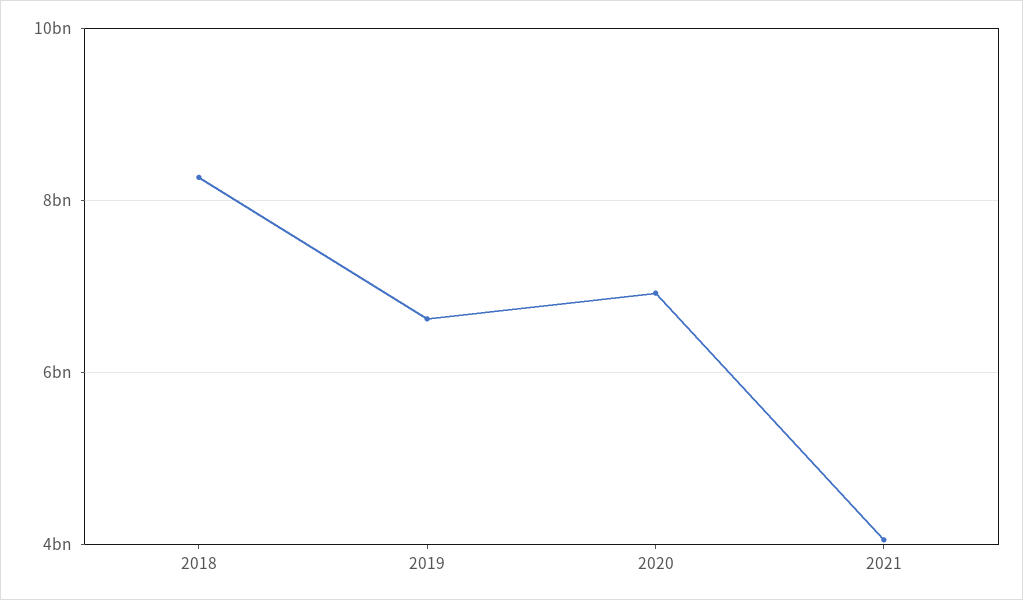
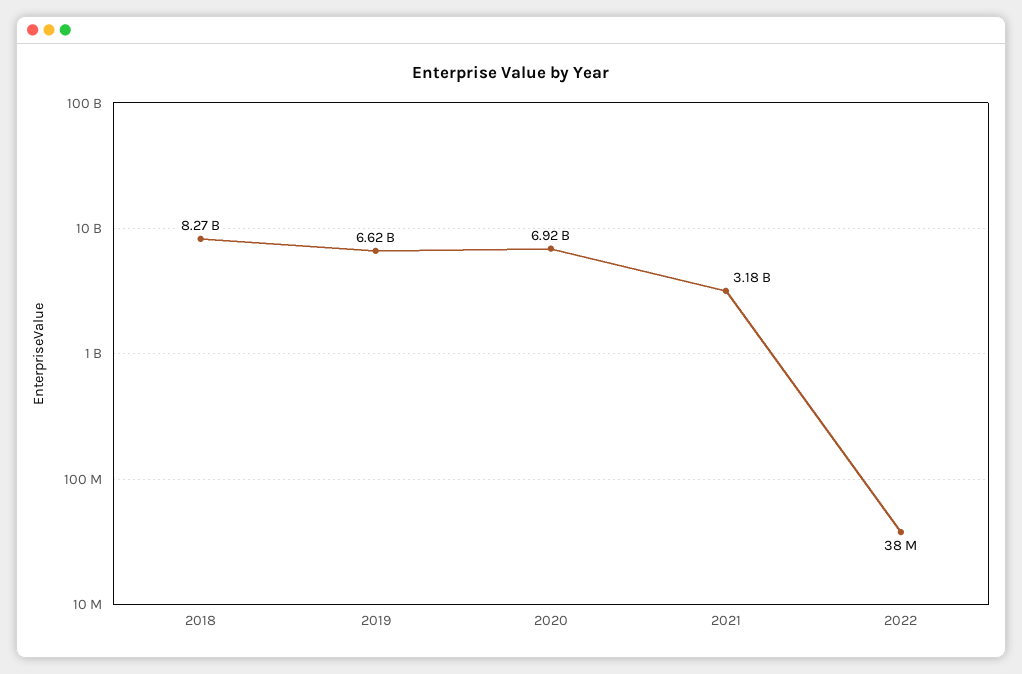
2021: 4000000000 -> 3180000000
2022: none -> 38000000

